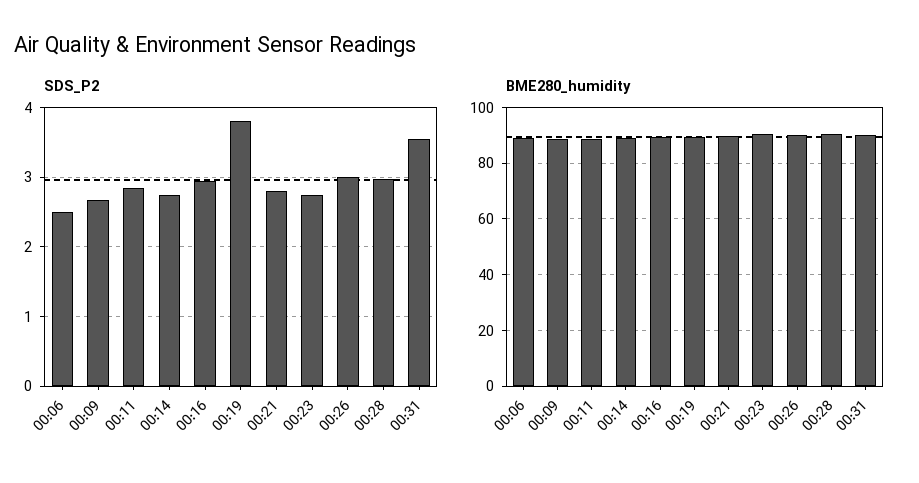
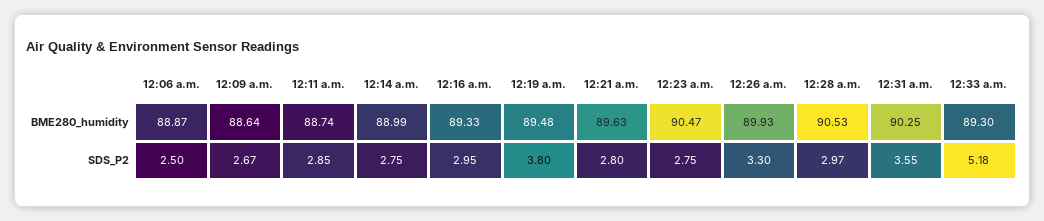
SDS_P2, 00:26: 3 -> 3.3
BME280_humidity, 12:33 a.m.: none -> 89.3
SDS_P2, 12:33 a.m.: none -> 5.18

